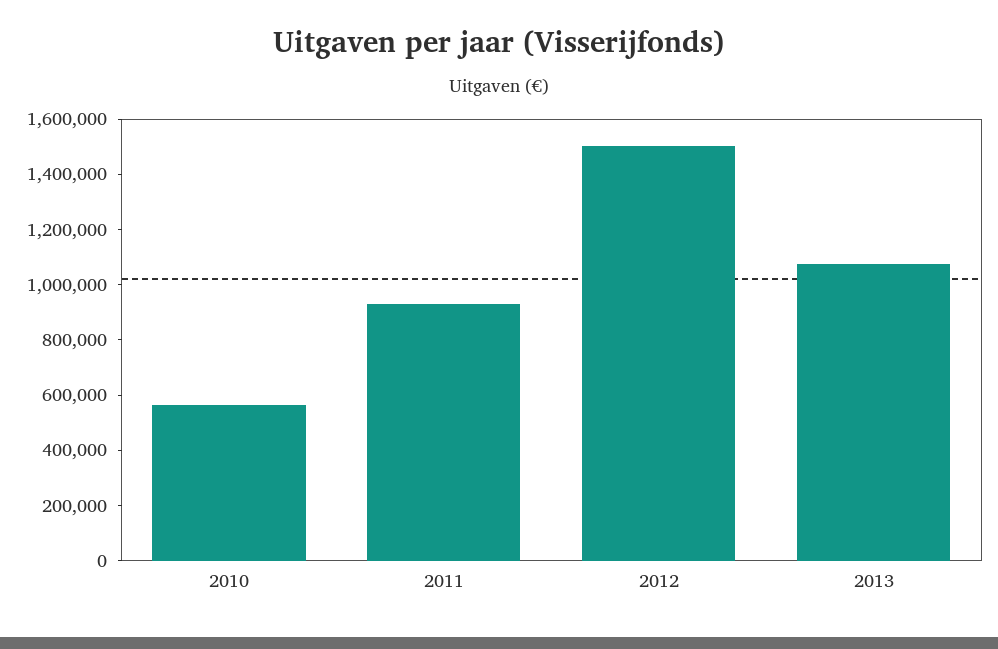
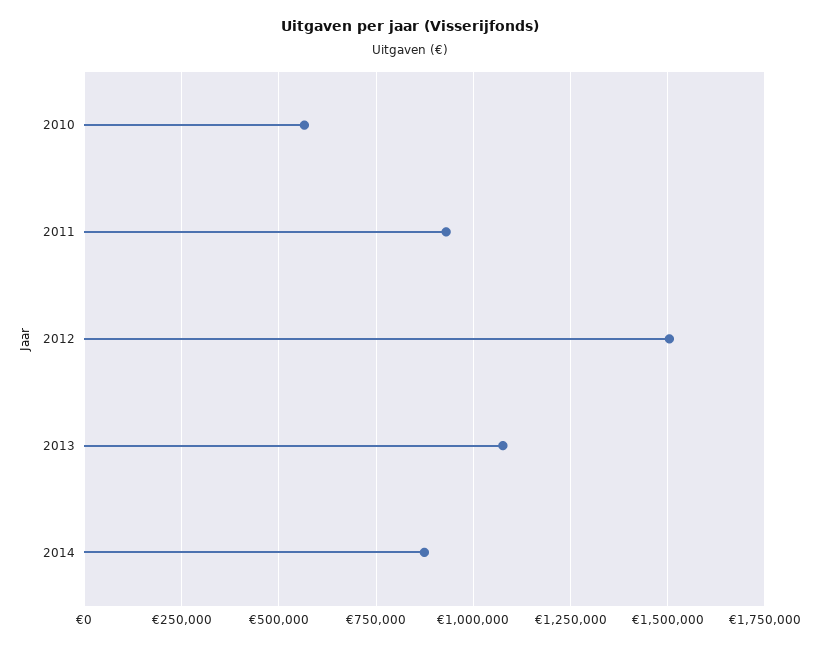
2014: none -> 875000

